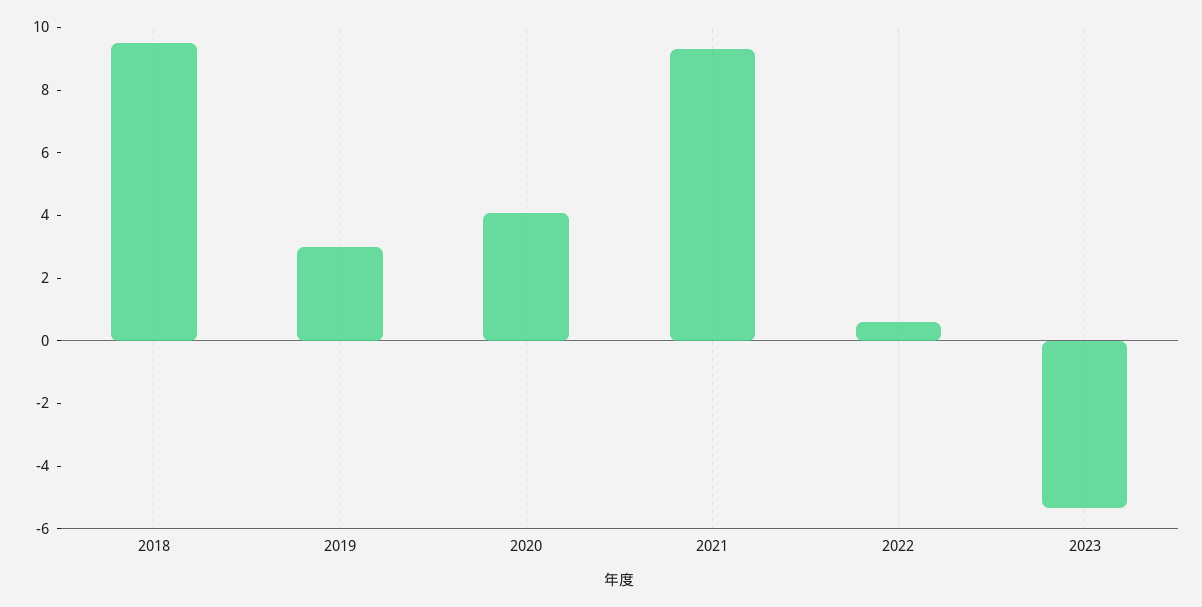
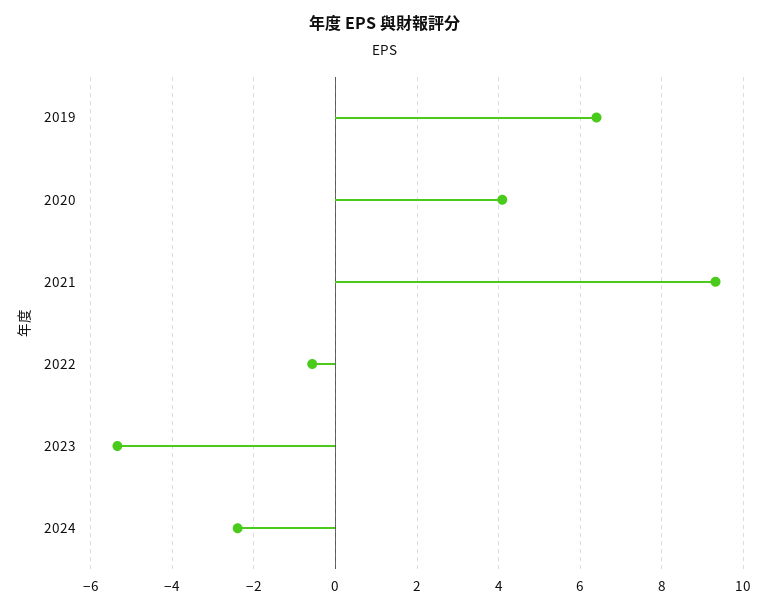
2018: 9.5 -> none
2019: 3 -> 6.4
2022: 0.5 -> -0.6
2024: none -> -2.4

